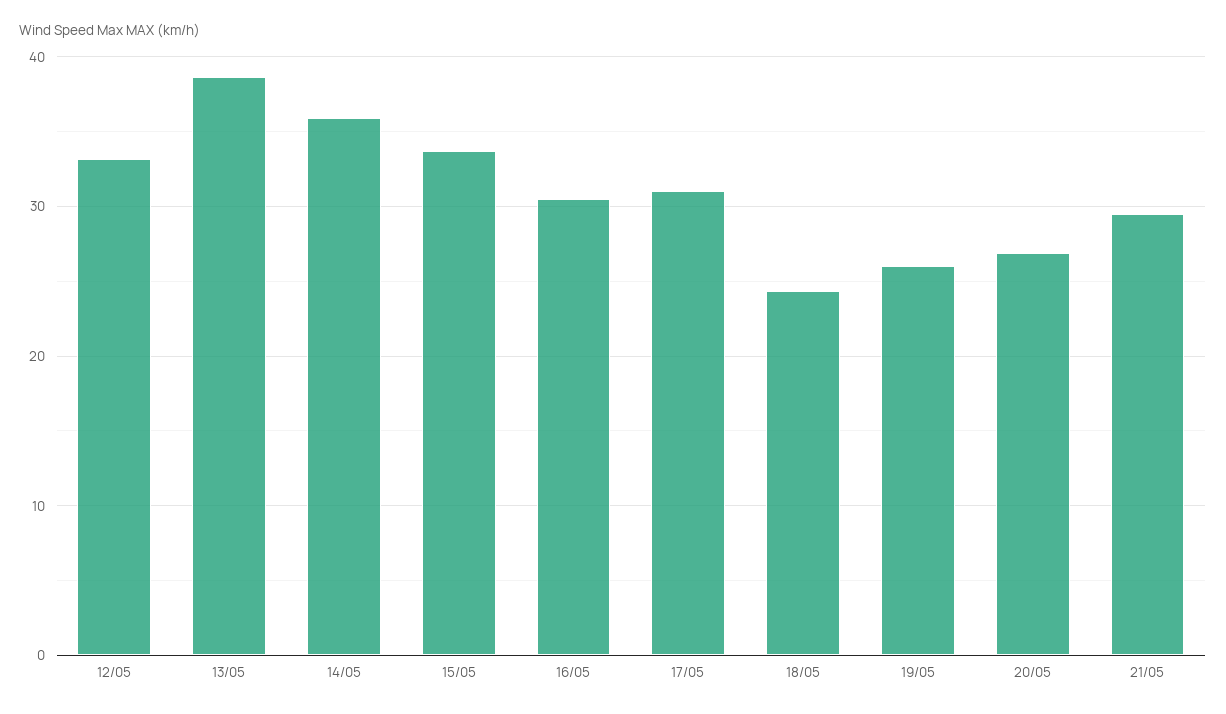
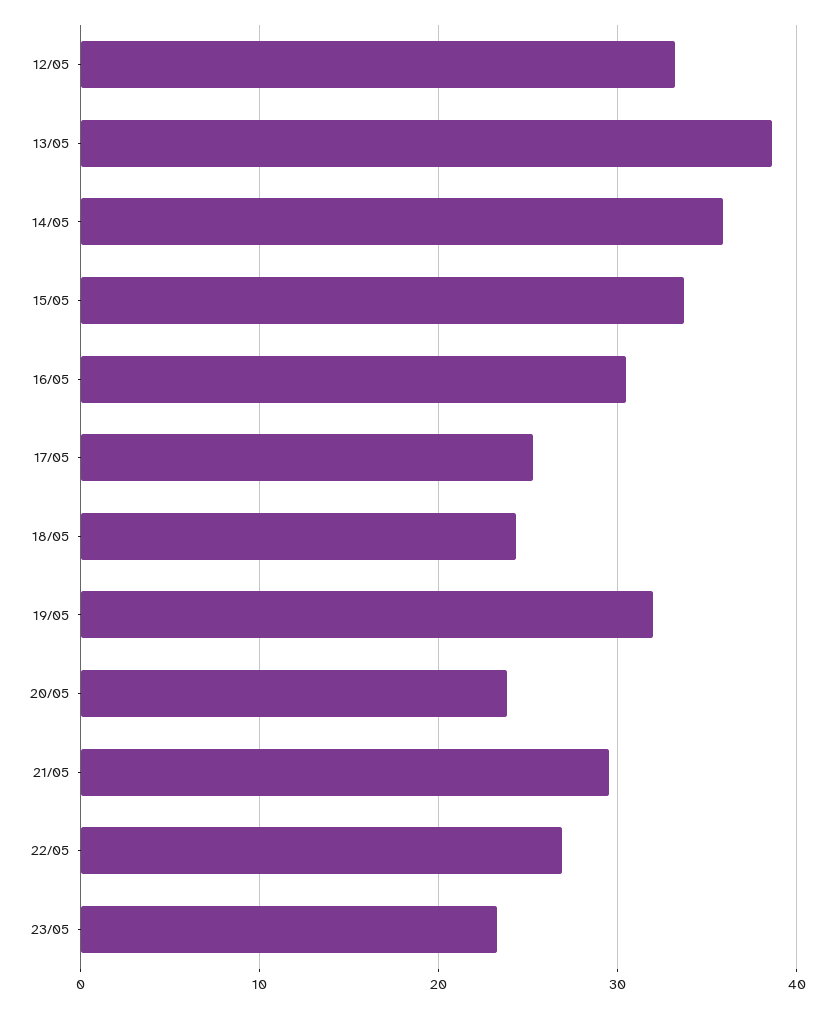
17/05: 31 -> 25
19/05: 26 -> 32
20/05: 27 -> 24
22/05: none -> 27
23/05: none -> 23

